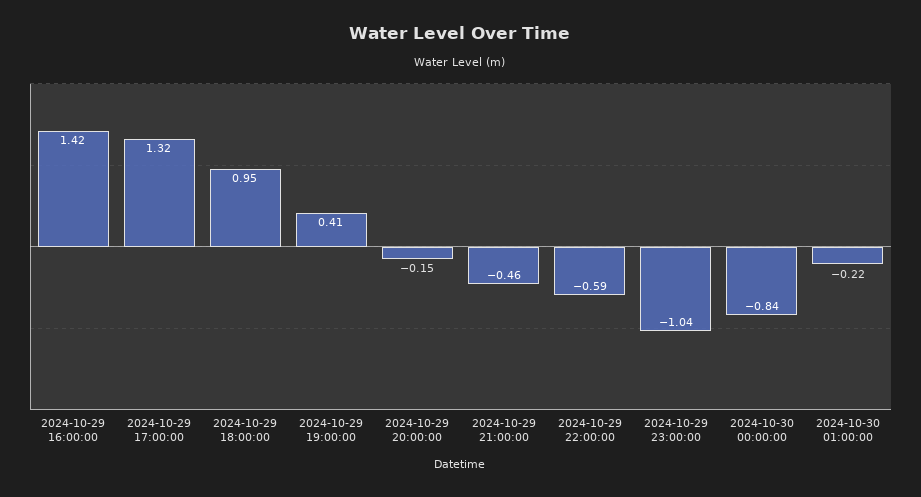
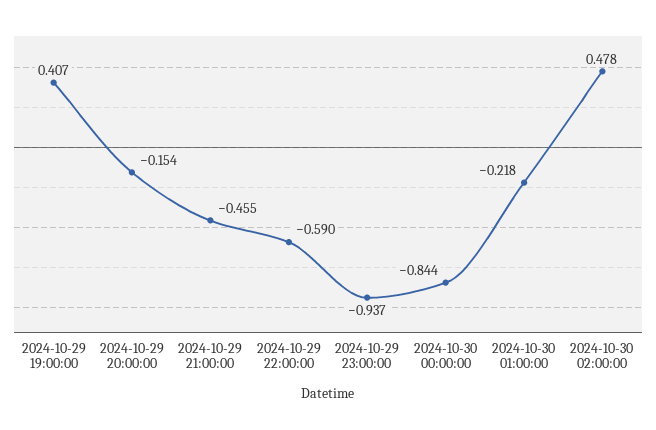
2024-10-29 16:00:00: 1.42 -> none
2024-10-29 17:00:00: 1.32 -> none
2024-10-29 18:00:00: 0.95 -> none
2024-10-29 23:00:00: -1.04 -> -0.937
2024-10-30 02:00:00: none -> 0.478

